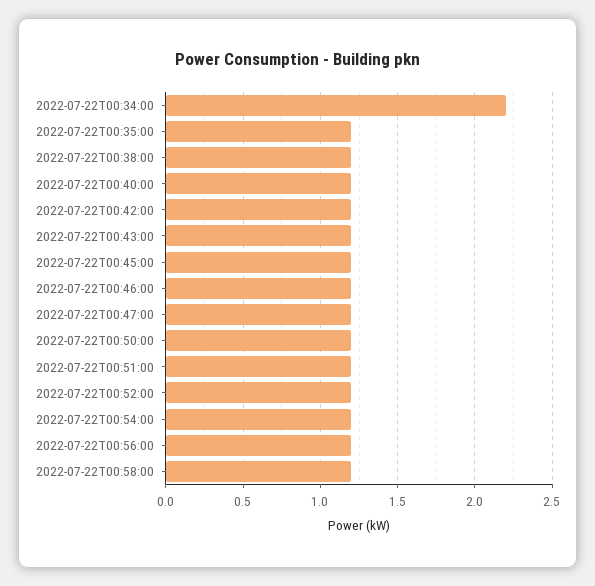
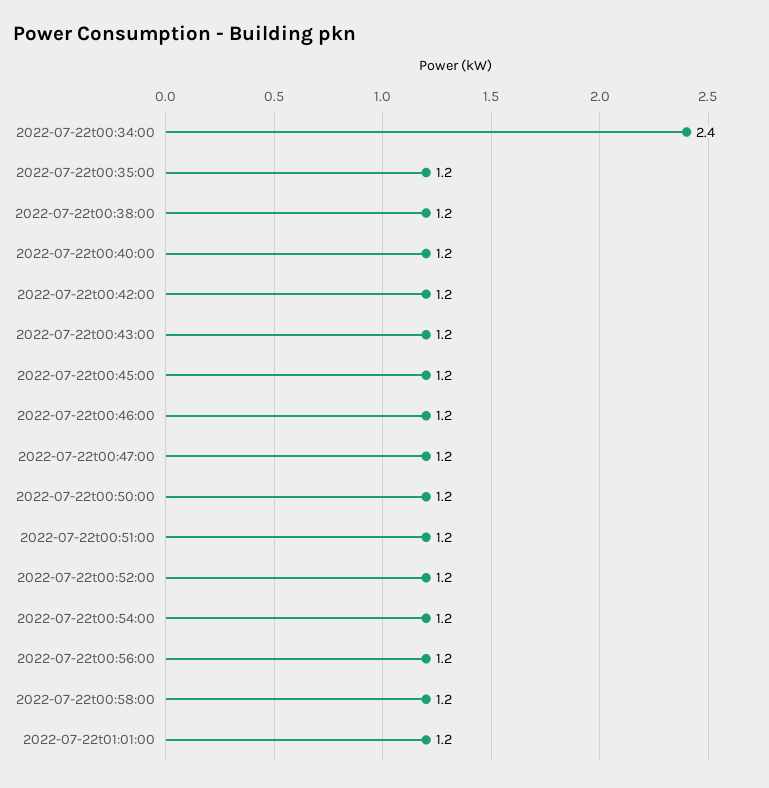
2022-07-22T00:34:00: 2.2 -> 2.4
2022-07-22t01:01:00: none -> 1.2

